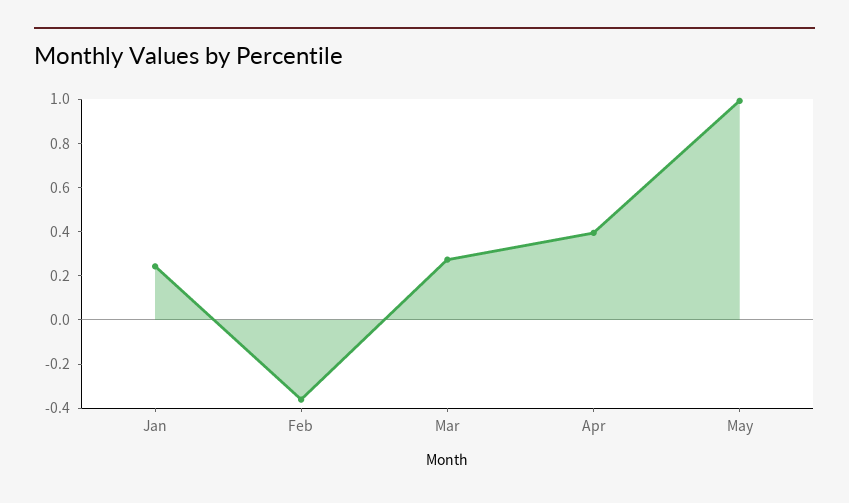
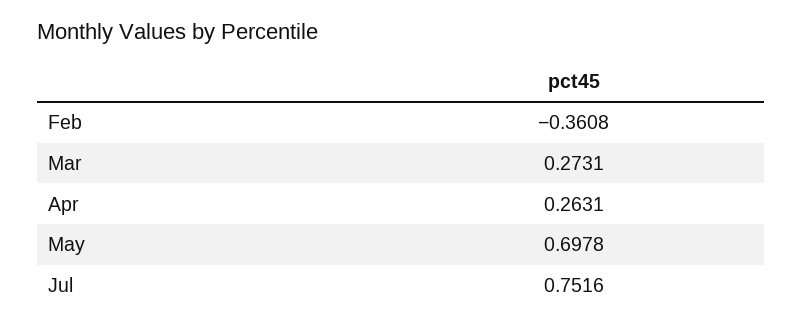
Jan: 0.25 -> none
Apr: 0.4 -> 0.2631
May: 1 -> 0.6978
Jul: none -> 0.7516

